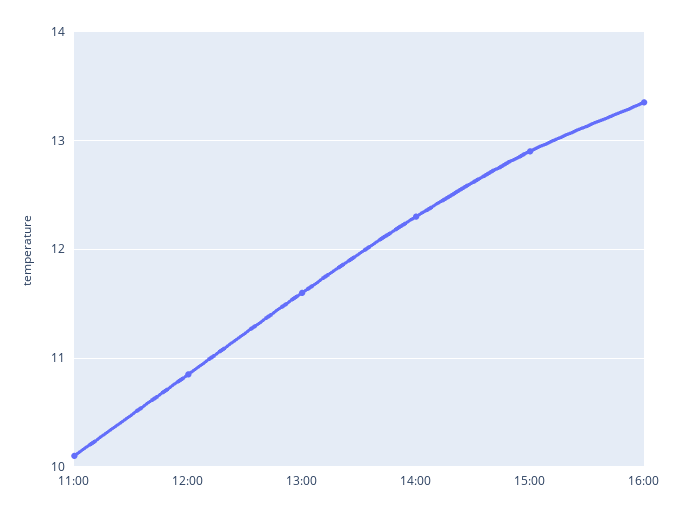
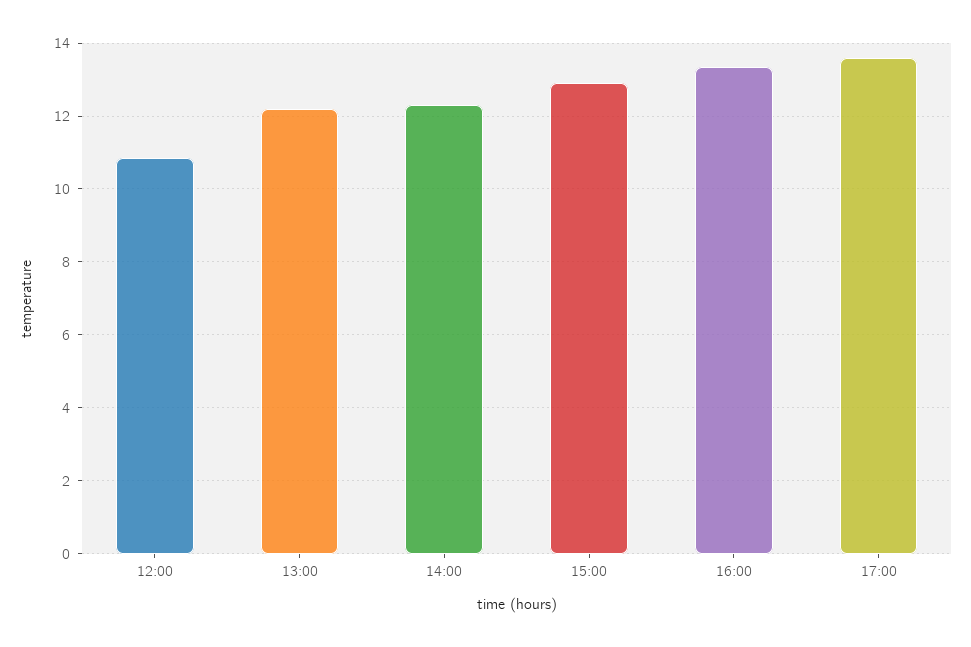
11:00: 10.1 -> none
13:00: 11.6 -> 12.2
17:00: none -> 13.6

